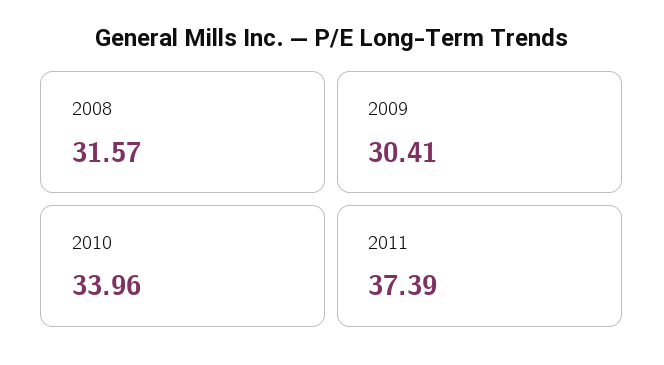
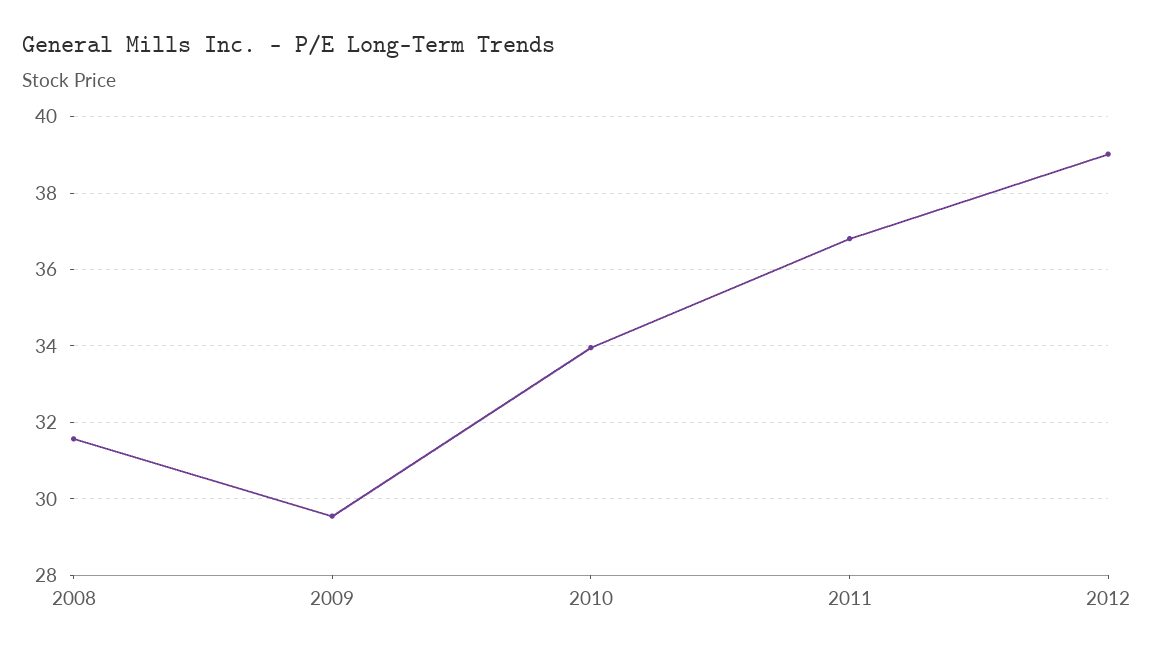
2009: 30.41 -> 29.6
2011: 37.39 -> 36.8
2012: none -> 39

